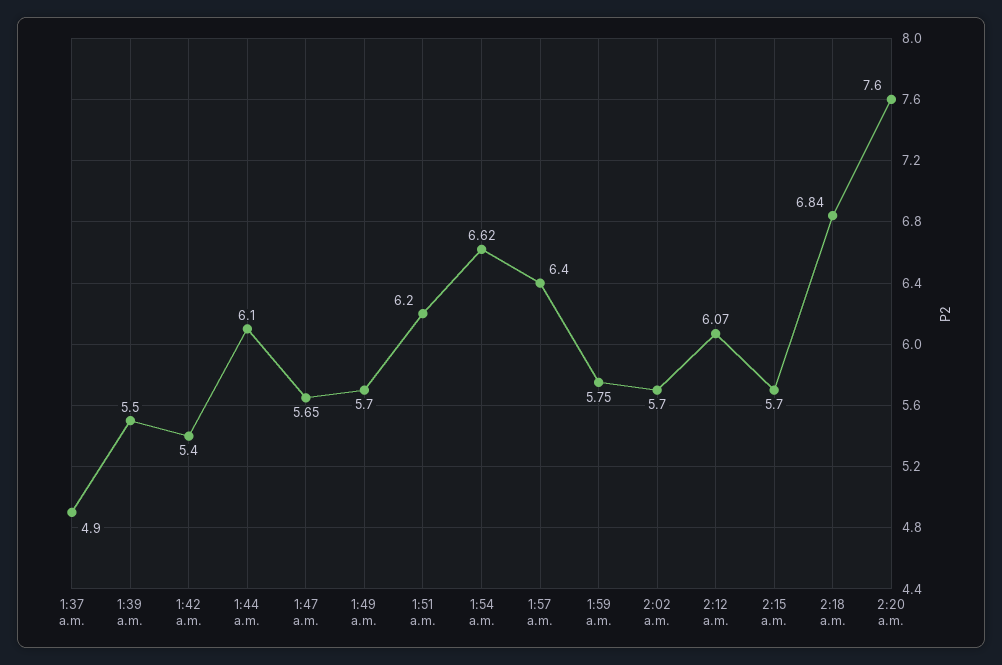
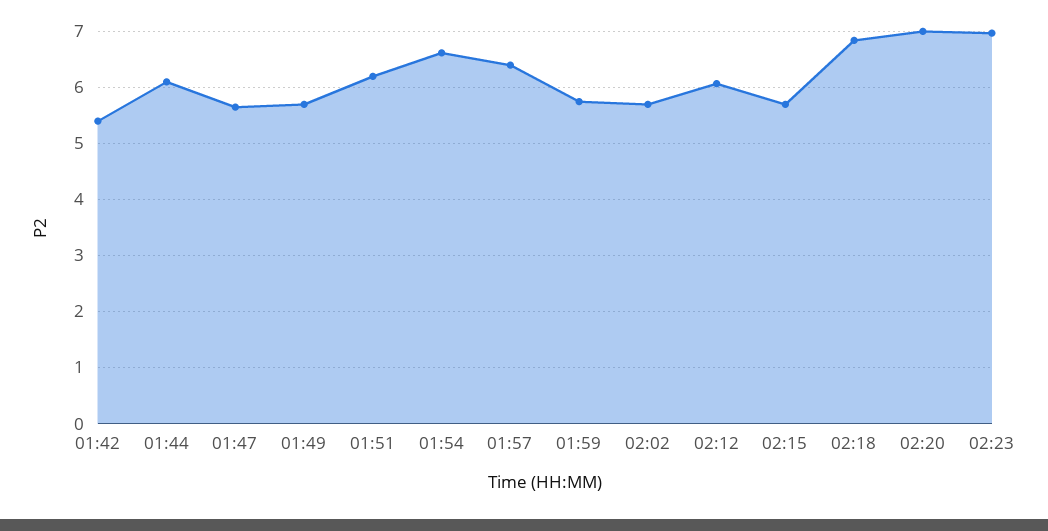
1:37 a.m.: 4.9 -> none
1:39 a.m.: 5.5 -> none
2:20 a.m.: 7.6 -> 7
02:23: none -> 7

